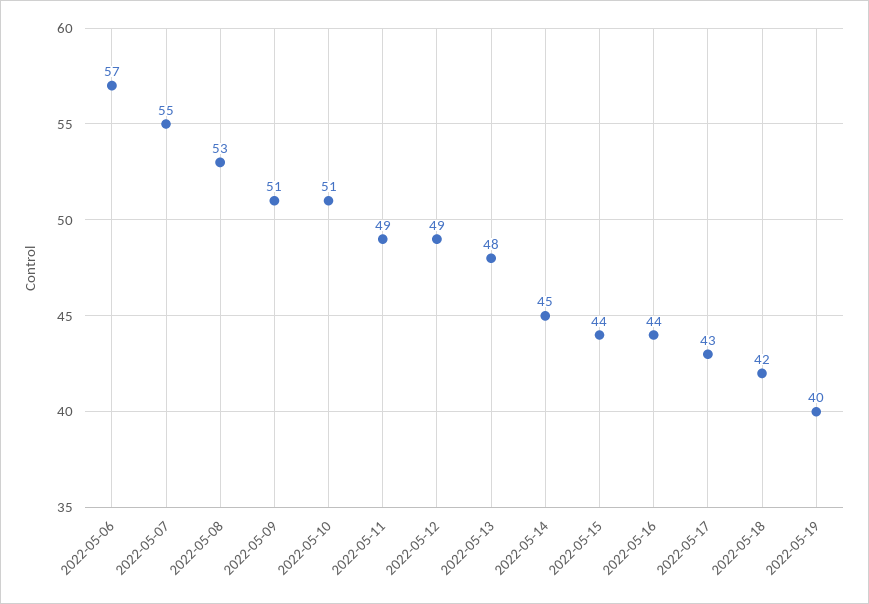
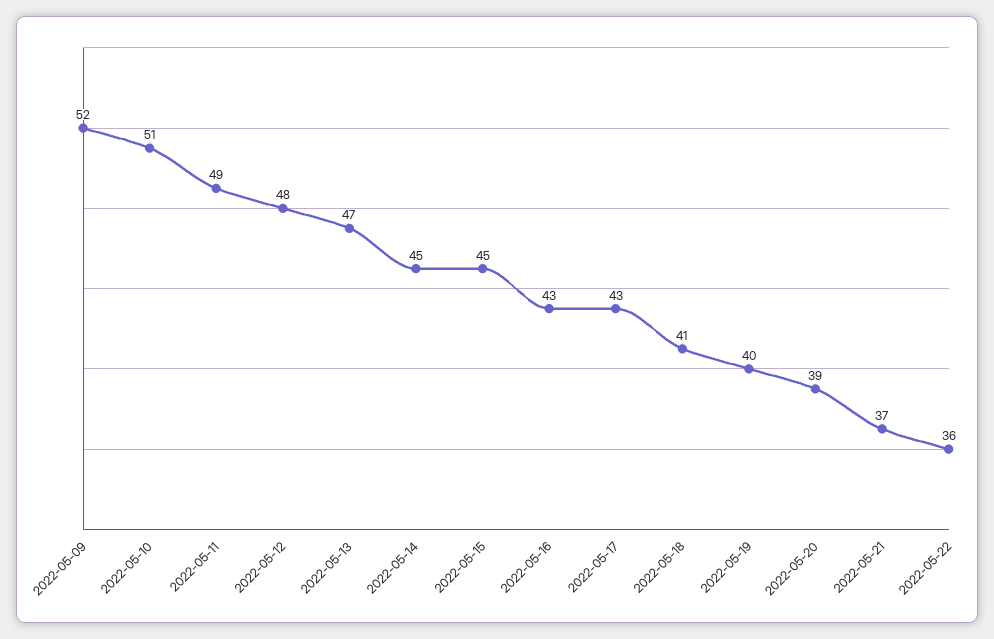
2022-05-06: 57 -> none
2022-05-07: 55 -> none
2022-05-08: 53 -> none
2022-05-09: 51 -> 52
2022-05-12: 49 -> 48
2022-05-13: 48 -> 47
2022-05-15: 44 -> 45
2022-05-16: 44 -> 43
2022-05-18: 42 -> 41
2022-05-20: none -> 39
2022-05-21: none -> 37
2022-05-22: none -> 36

